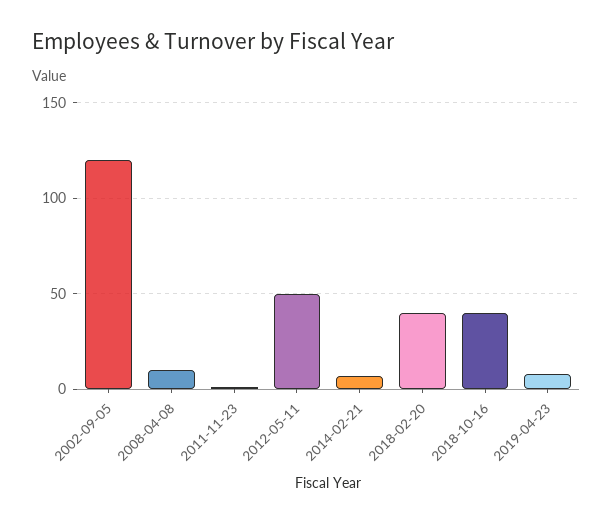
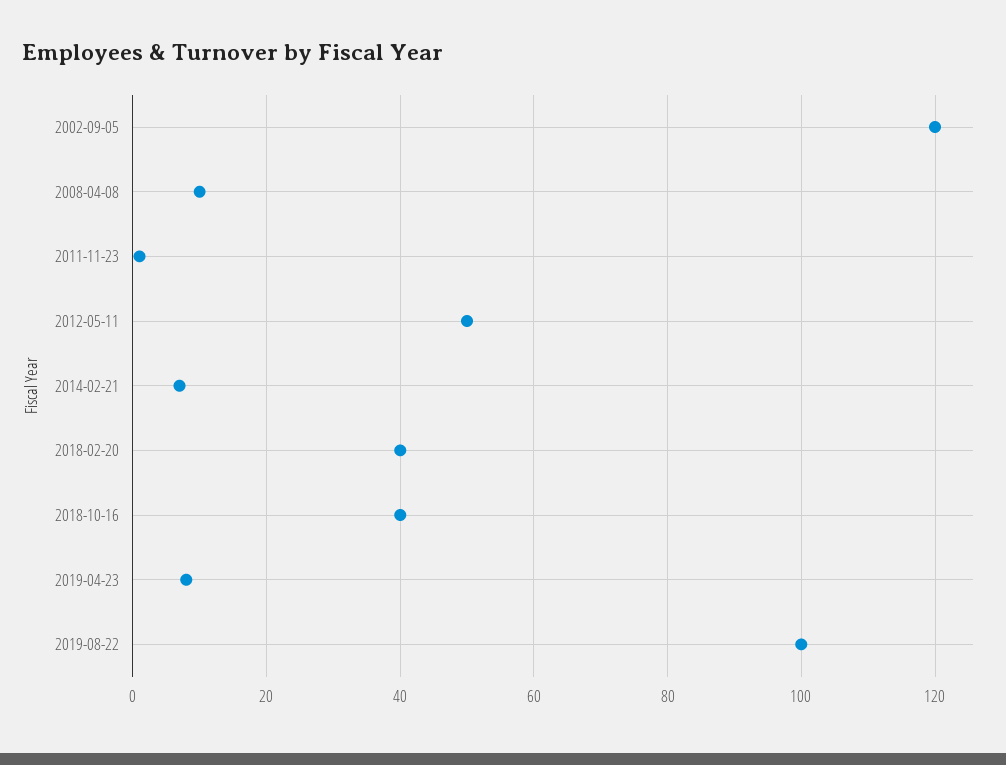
2019-08-22: none -> 100

